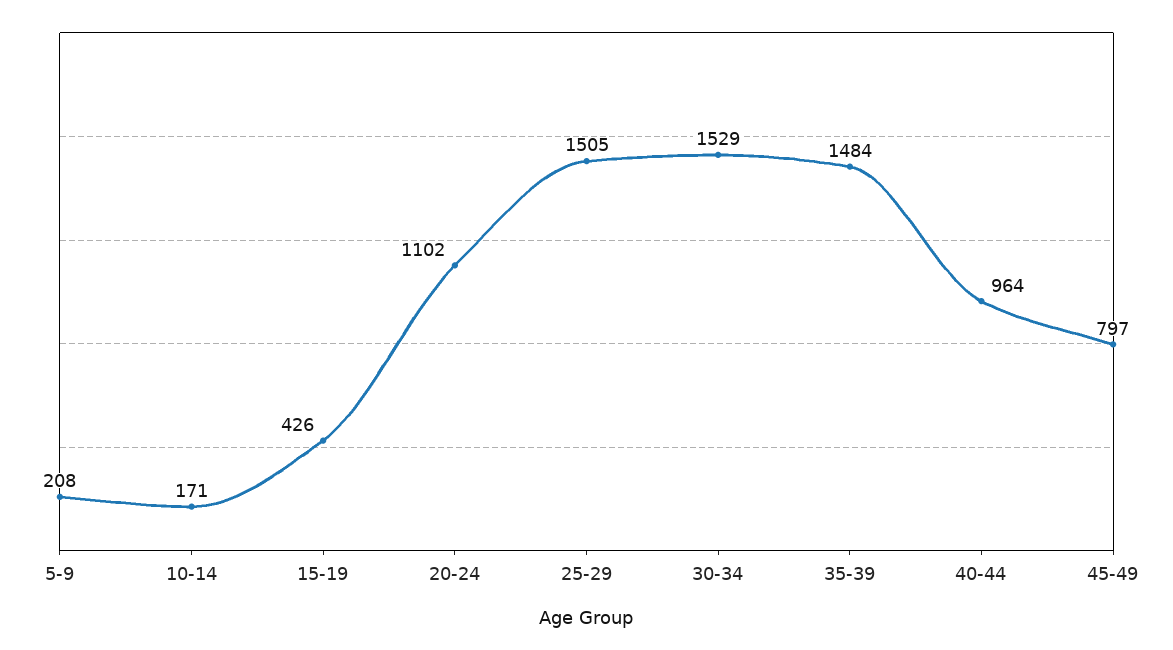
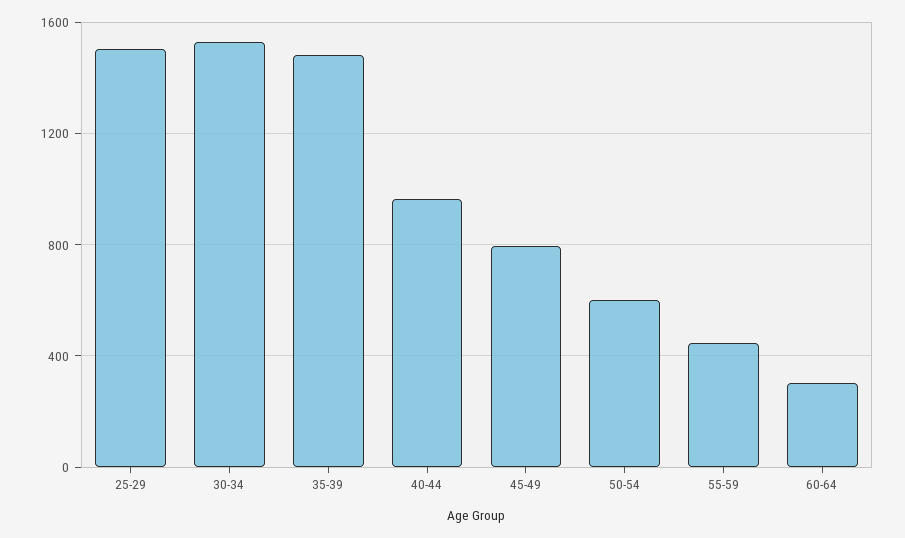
5-9: 208 -> none
10-14: 171 -> none
15-19: 426 -> none
20-24: 1102 -> none
50-54: none -> 600
55-59: none -> 450
60-64: none -> 300

